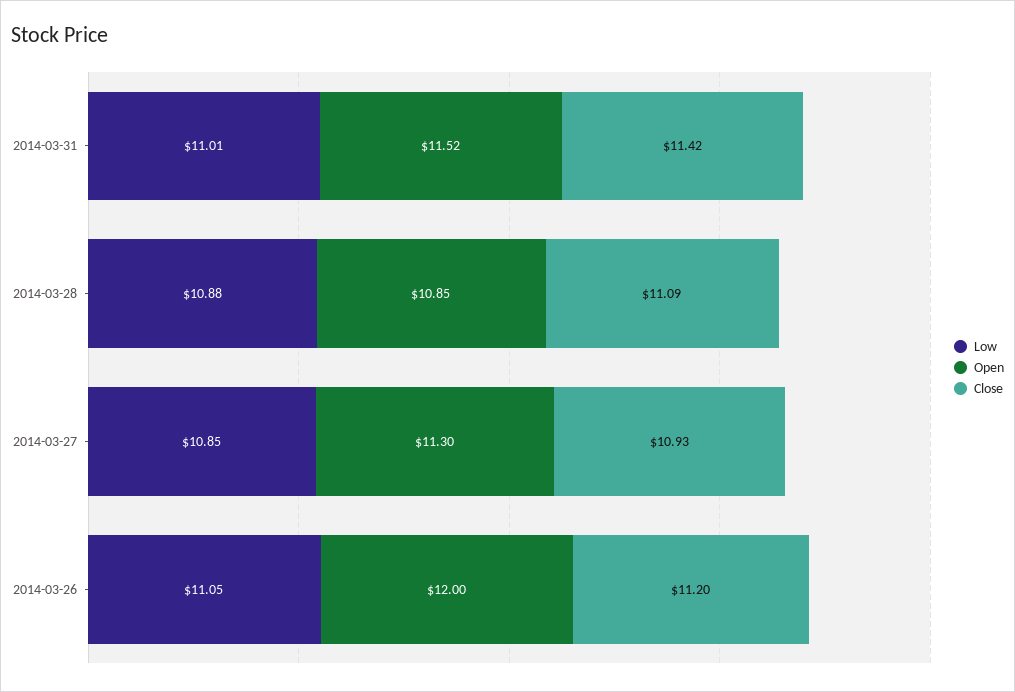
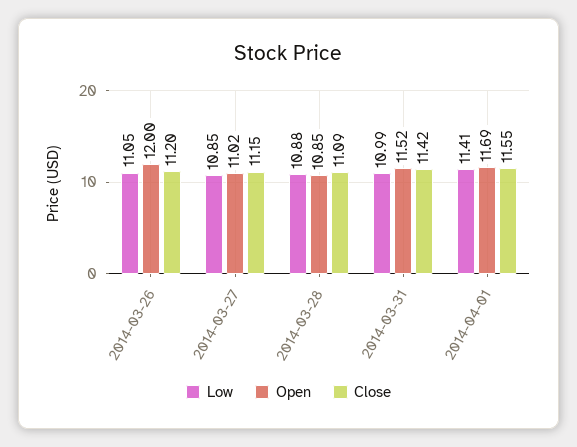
Low, 2014-03-31: 11.01 -> 10.99
Open, 2014-03-27: 11.3 -> 11.02
Close, 2014-03-27: 10.93 -> 11.15
Low, 2014-04-01: none -> 11.41
Open, 2014-04-01: none -> 11.69
Close, 2014-04-01: none -> 11.55

